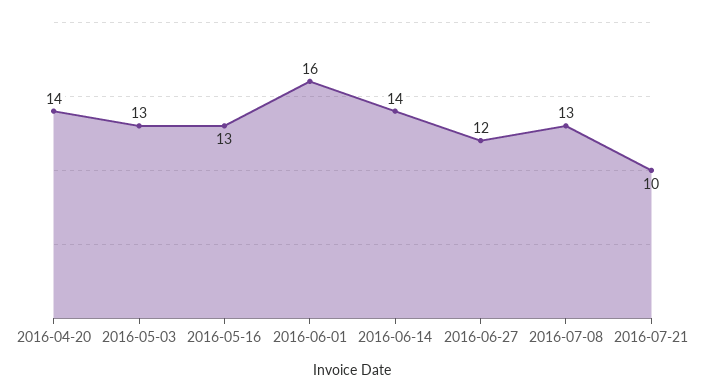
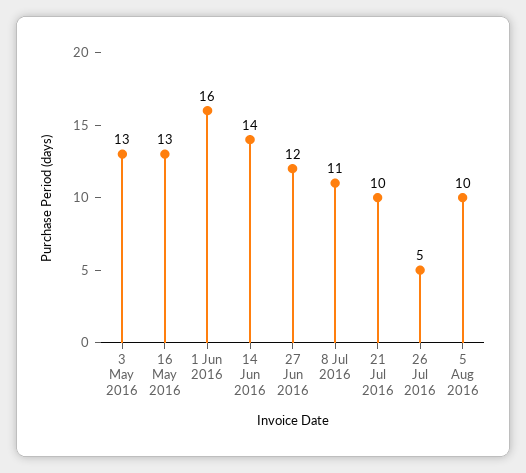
2016-04-20: 14 -> none
2016-07-08: 13 -> 11
26 Jul 2016: none -> 5
5 Aug 2016: none -> 10

